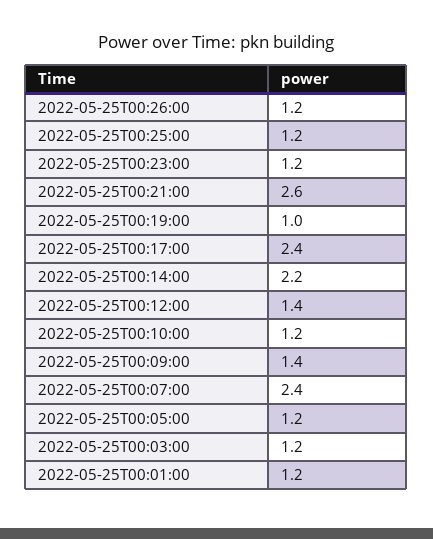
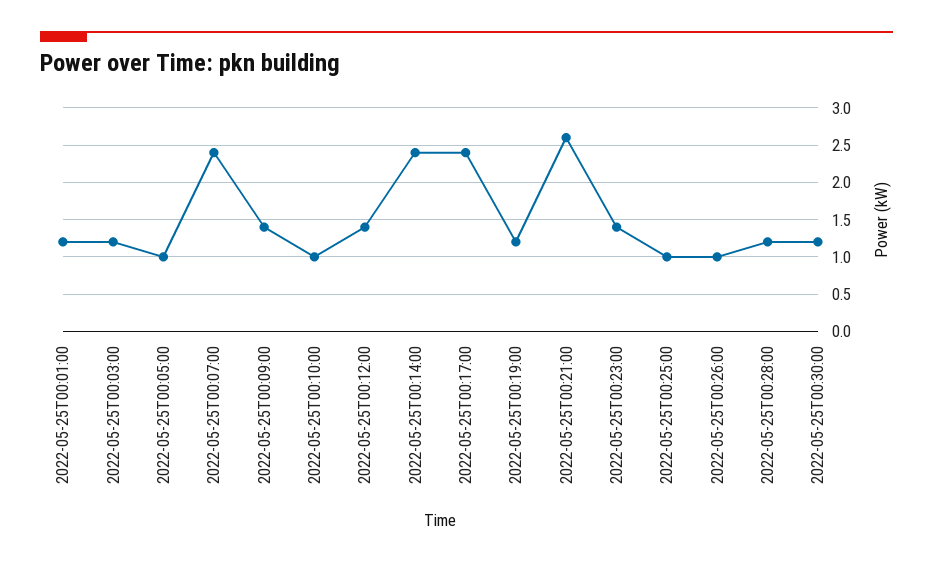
2022-05-25T00:26:00: 1.2 -> 1
2022-05-25T00:25:00: 1.2 -> 1
2022-05-25T00:23:00: 1.2 -> 1.4
2022-05-25T00:19:00: 1 -> 1.2
2022-05-25T00:14:00: 2.2 -> 2.4
2022-05-25T00:10:00: 1.2 -> 1
2022-05-25T00:05:00: 1.2 -> 1
2022-05-25T00:28:00: none -> 1.2
2022-05-25T00:30:00: none -> 1.2

